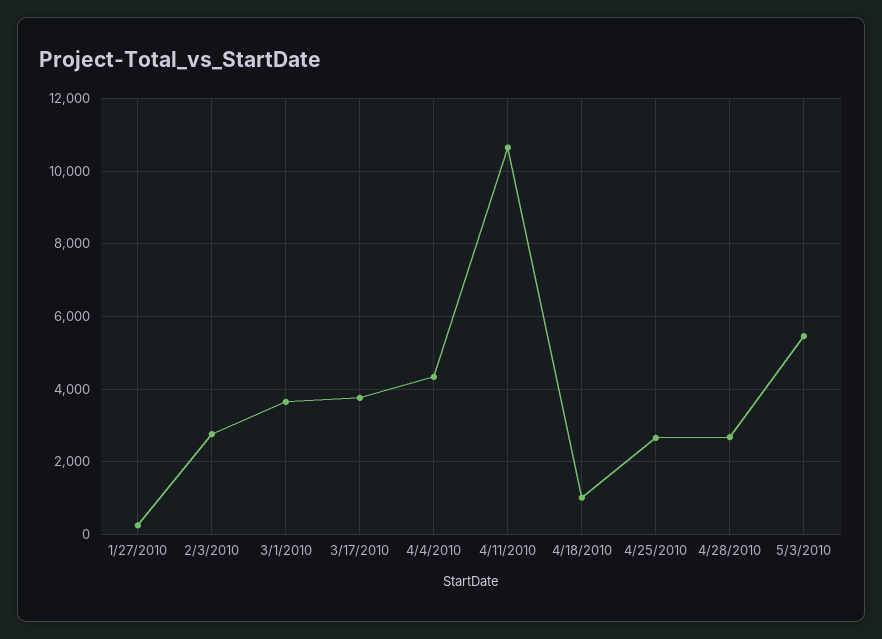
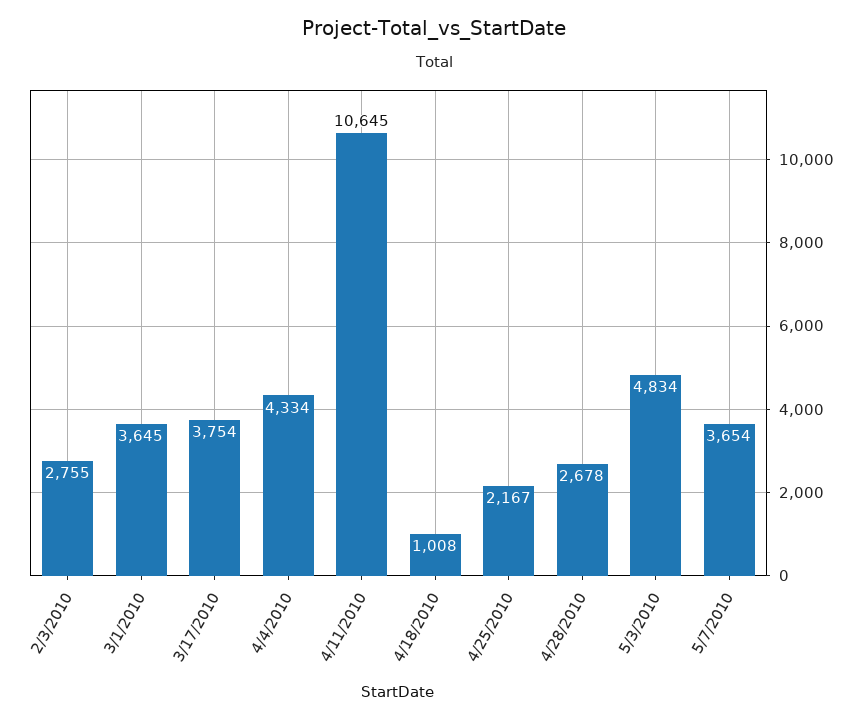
1/27/2010: 200 -> none
4/25/2010: 2600 -> 2167
5/3/2010: 5400 -> 4834
5/7/2010: none -> 3654

